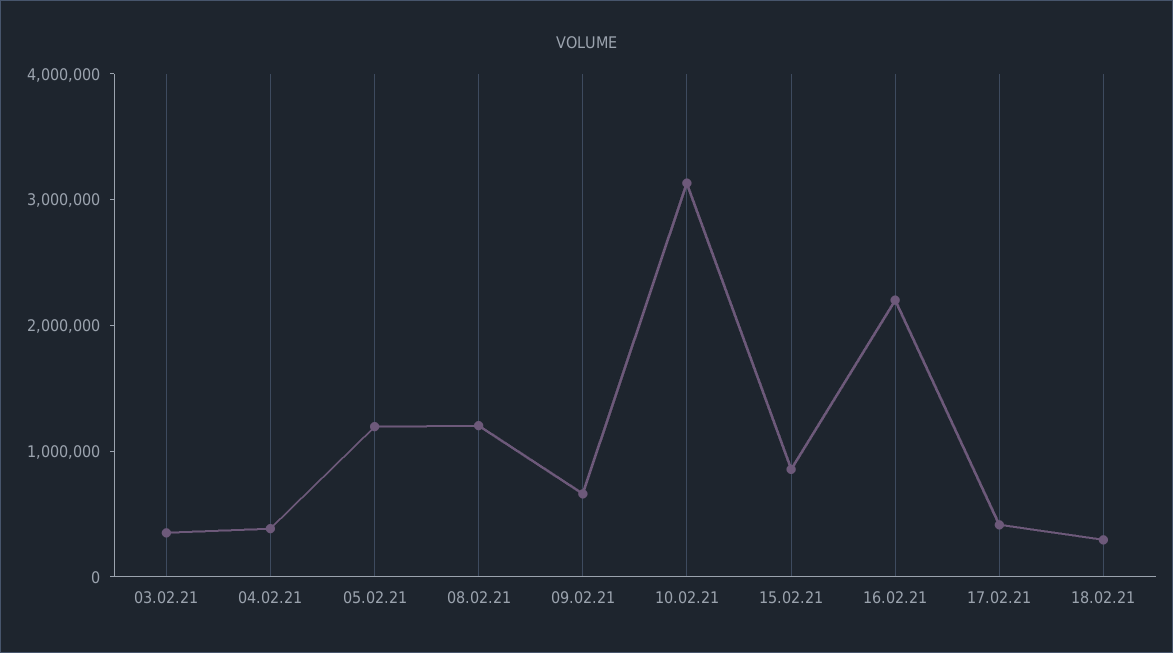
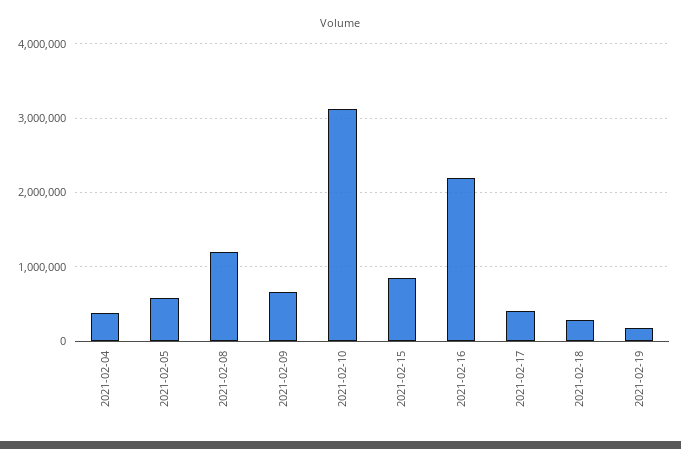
03.02.21: 400000 -> none
05.02.21: 1200000 -> 600000
2021-02-19: none -> 200000

